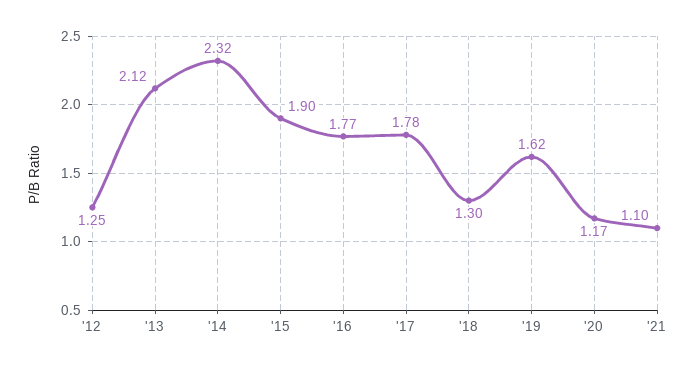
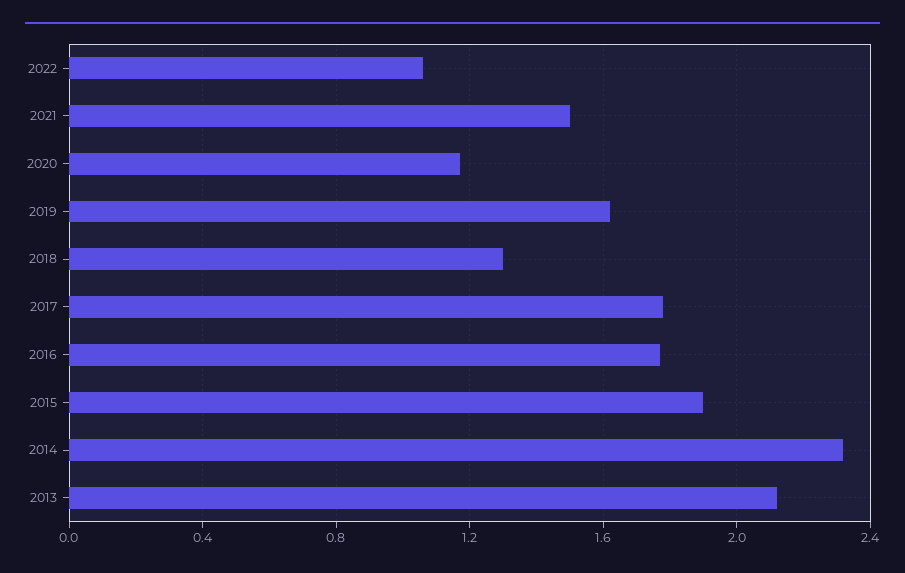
'12: 1.25 -> none
'21: 1.1 -> 1.5
2022: none -> 1.05

